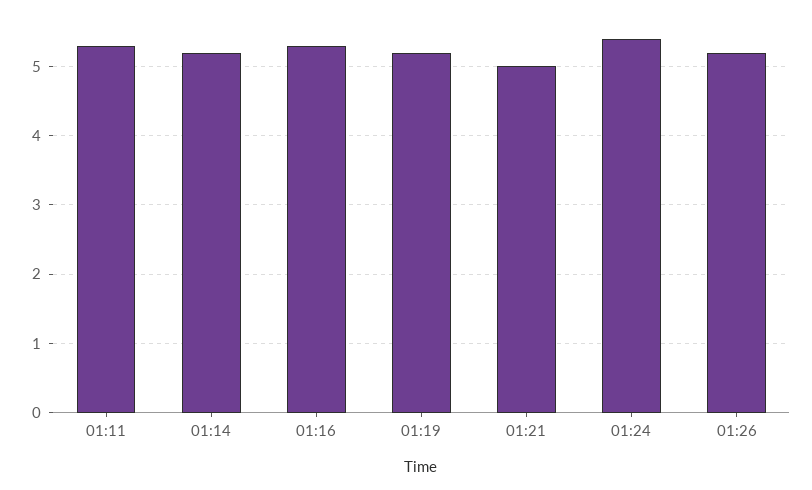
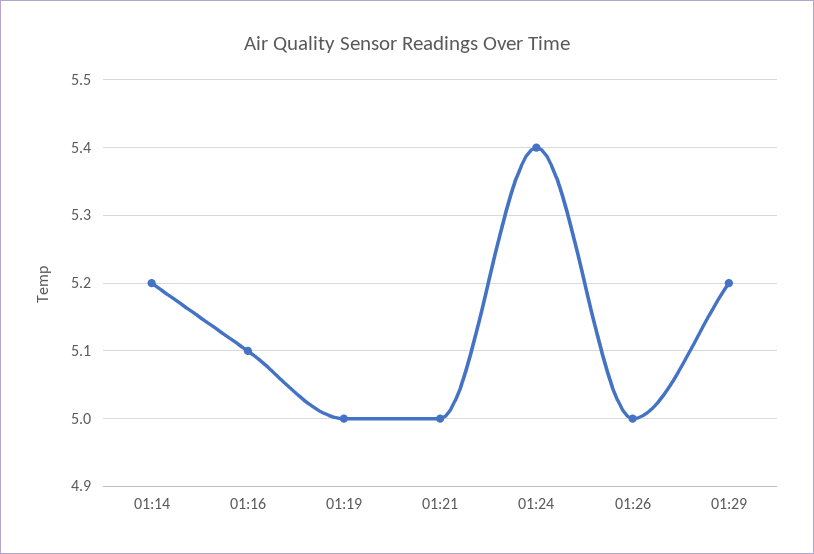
01:11: 5.3 -> none
01:16: 5.3 -> 5.1
01:19: 5.2 -> 5
01:26: 5.2 -> 5
01:29: none -> 5.2

